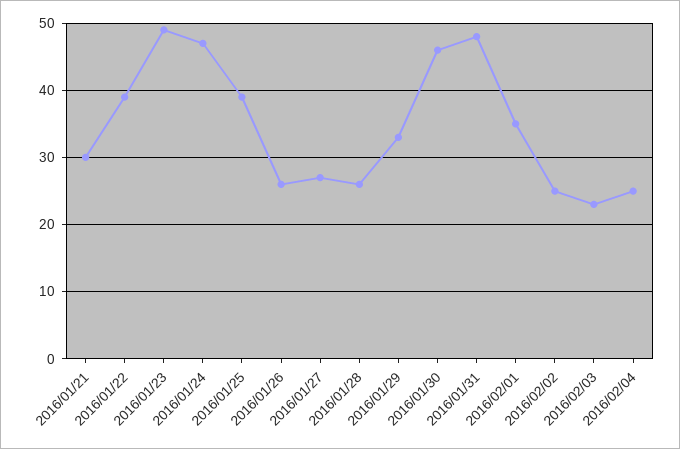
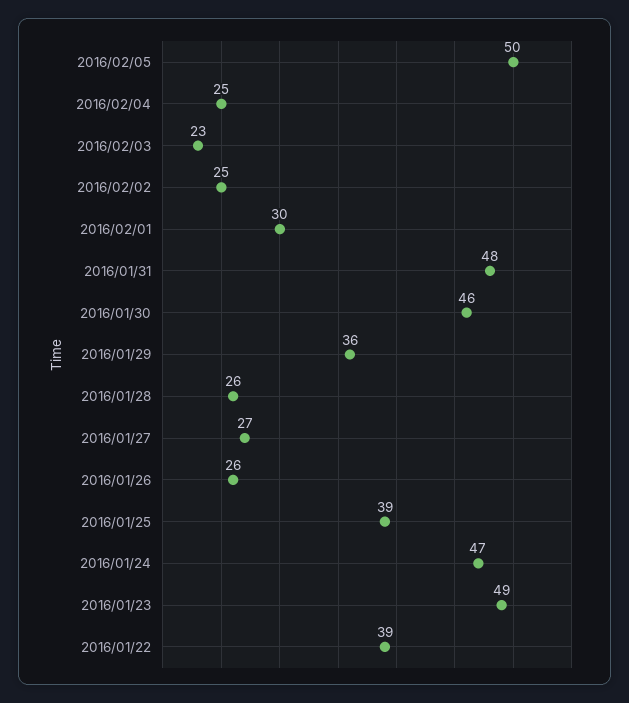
2016/01/21: 30 -> none
2016/01/29: 33 -> 36
2016/02/01: 35 -> 30
2016/02/05: none -> 50

